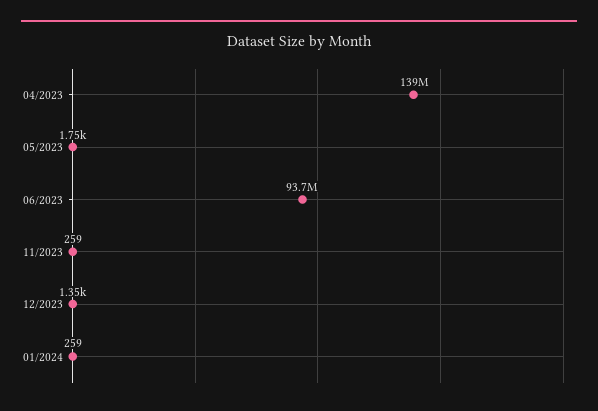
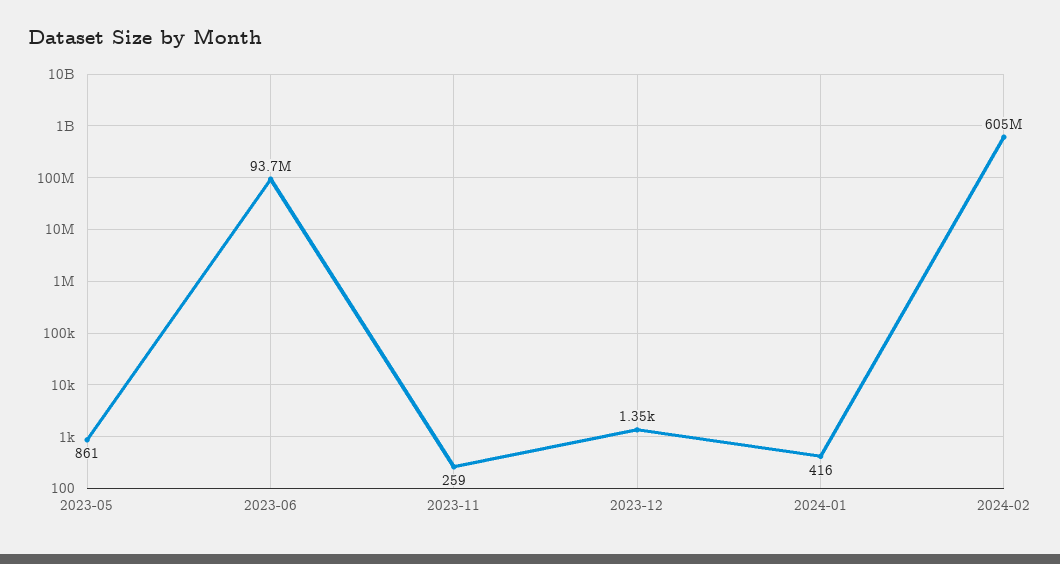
04/2023: 139000000 -> none
05/2023: 1750 -> 861
01/2024: 259 -> 416
2024-02: none -> 605000000

